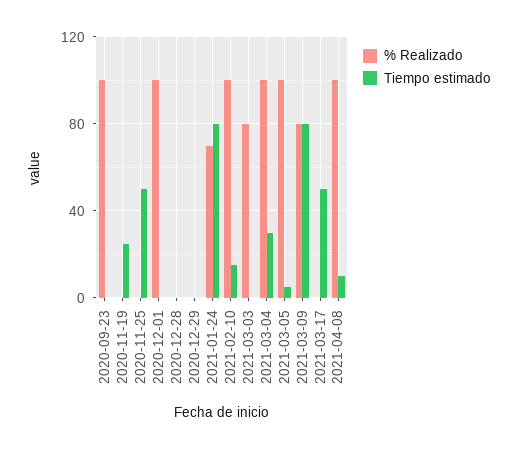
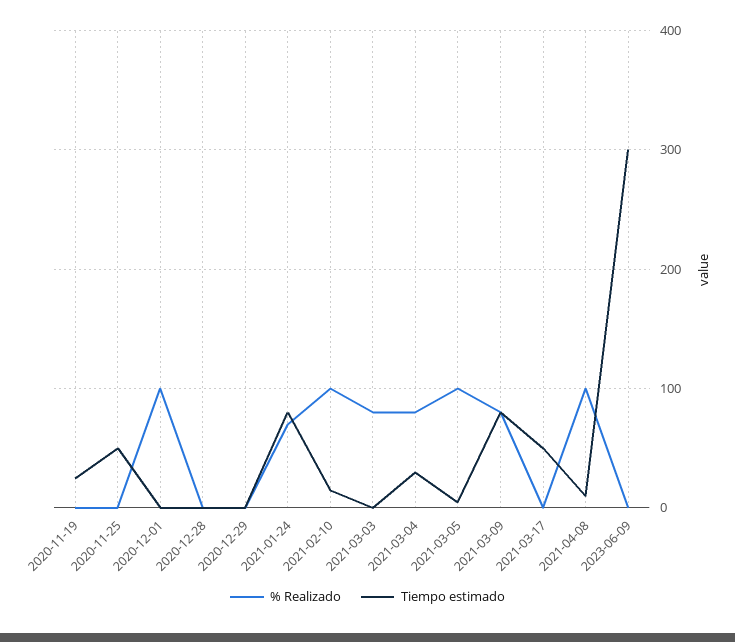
% Realizado, 2020-09-23: 100 -> none
Tiempo estimado, 2020-09-23: 0 -> none
% Realizado, 2021-03-04: 100 -> 80
% Realizado, 2023-06-09: none -> 0
Tiempo estimado, 2023-06-09: none -> 300

